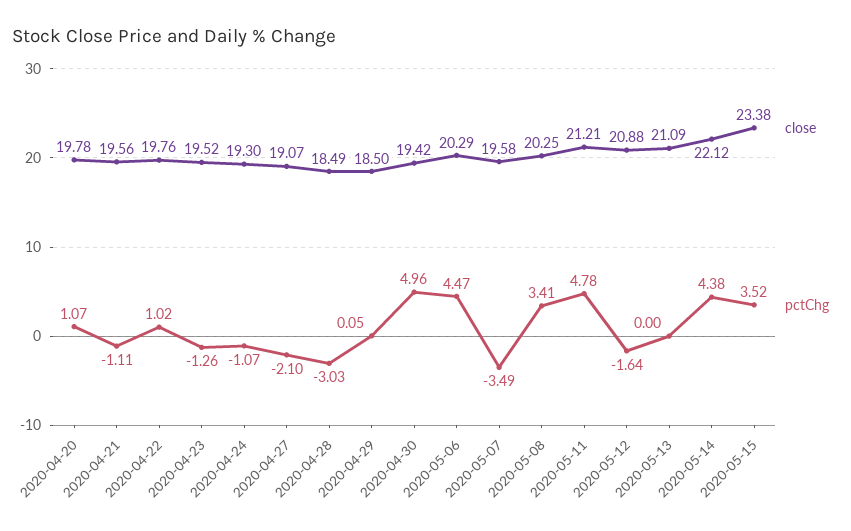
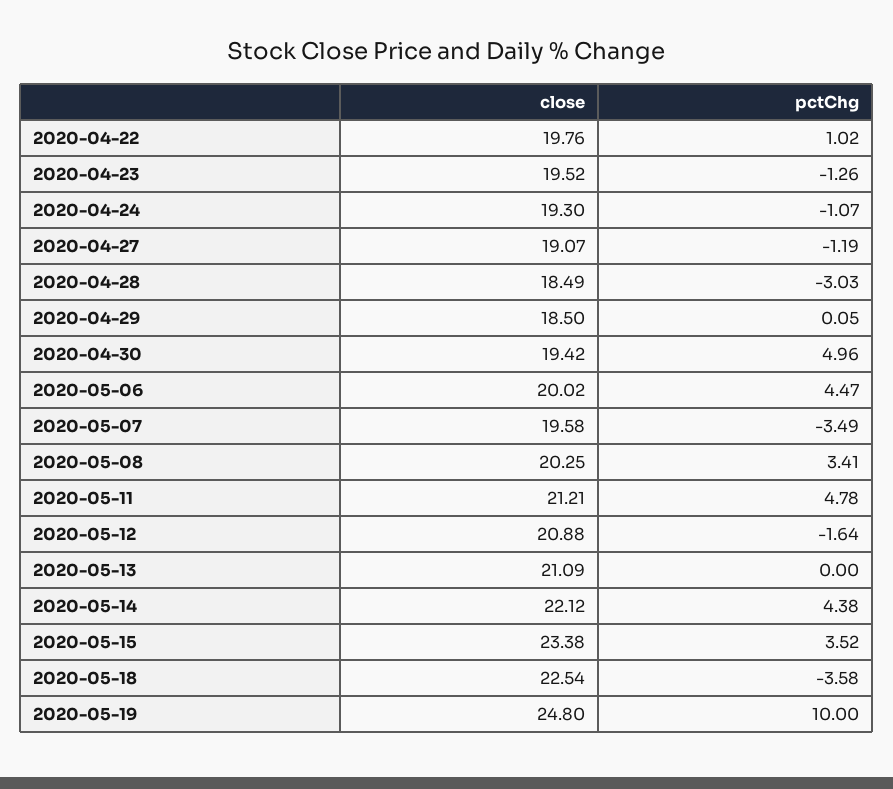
close, 2020-04-20: 19.78 -> none
pctChg, 2020-04-20: 1.07 -> none
close, 2020-04-21: 19.56 -> none
pctChg, 2020-04-21: -1.11 -> none
pctChg, 2020-04-27: -2.1 -> -1.19
close, 2020-05-06: 20.29 -> 20.02
close, 2020-05-18: none -> 22.54
pctChg, 2020-05-18: none -> -3.58
close, 2020-05-19: none -> 24.8
pctChg, 2020-05-19: none -> 10

